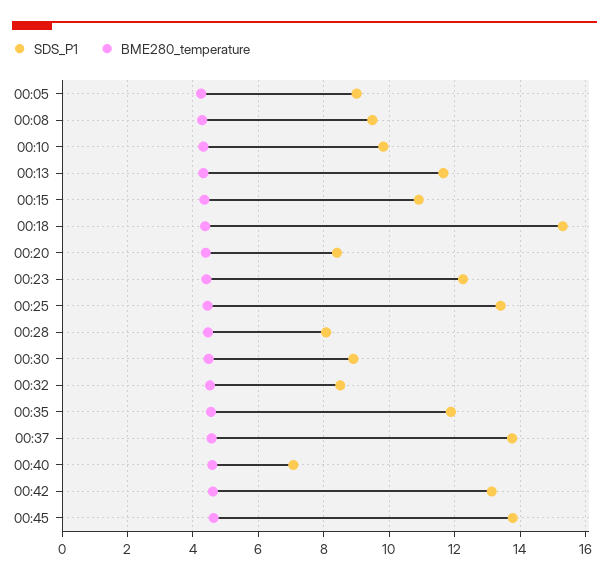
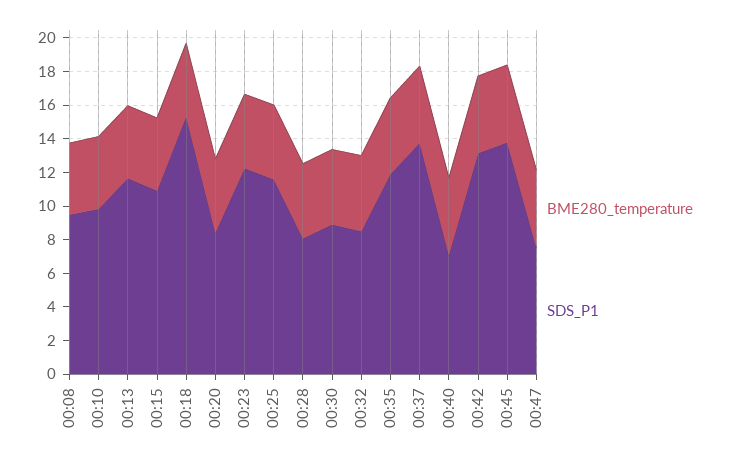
SDS_P1, 00:05: 9 -> none
BME280_temperature, 00:05: 4.2 -> none
SDS_P1, 00:25: 13.4 -> 11.5
BME280_temperature, 00:47: none -> 4.5
SDS_P1, 00:47: none -> 7.5

